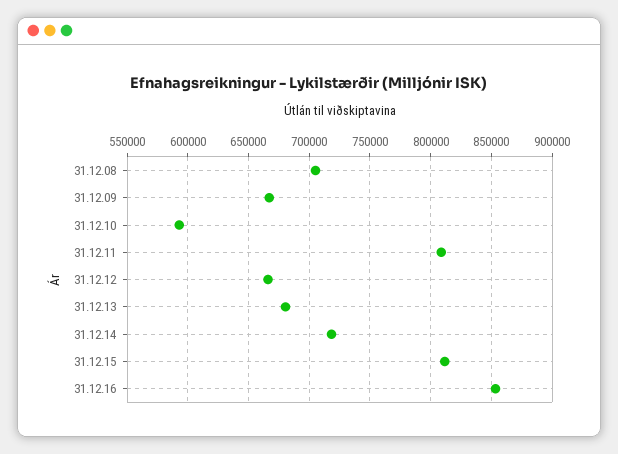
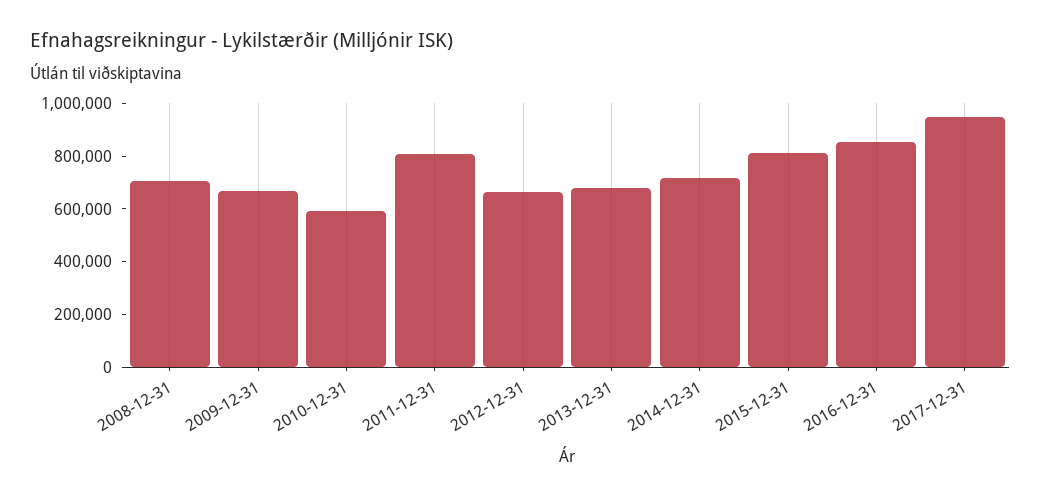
2017-12-31: none -> 950000

